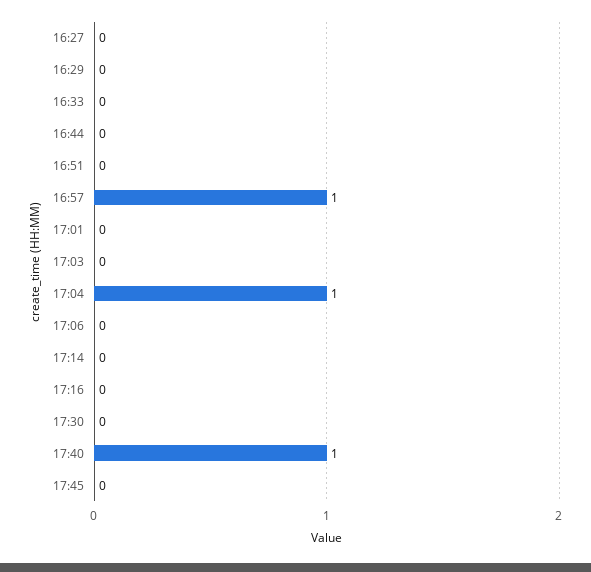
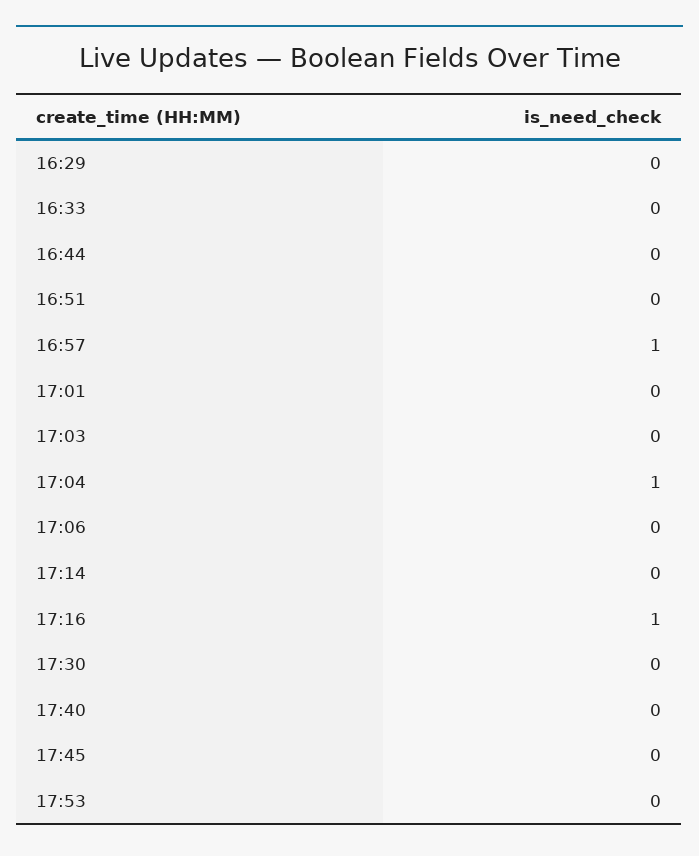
16:27: 0 -> none
17:16: 0 -> 1
17:40: 1 -> 0
17:53: none -> 0

